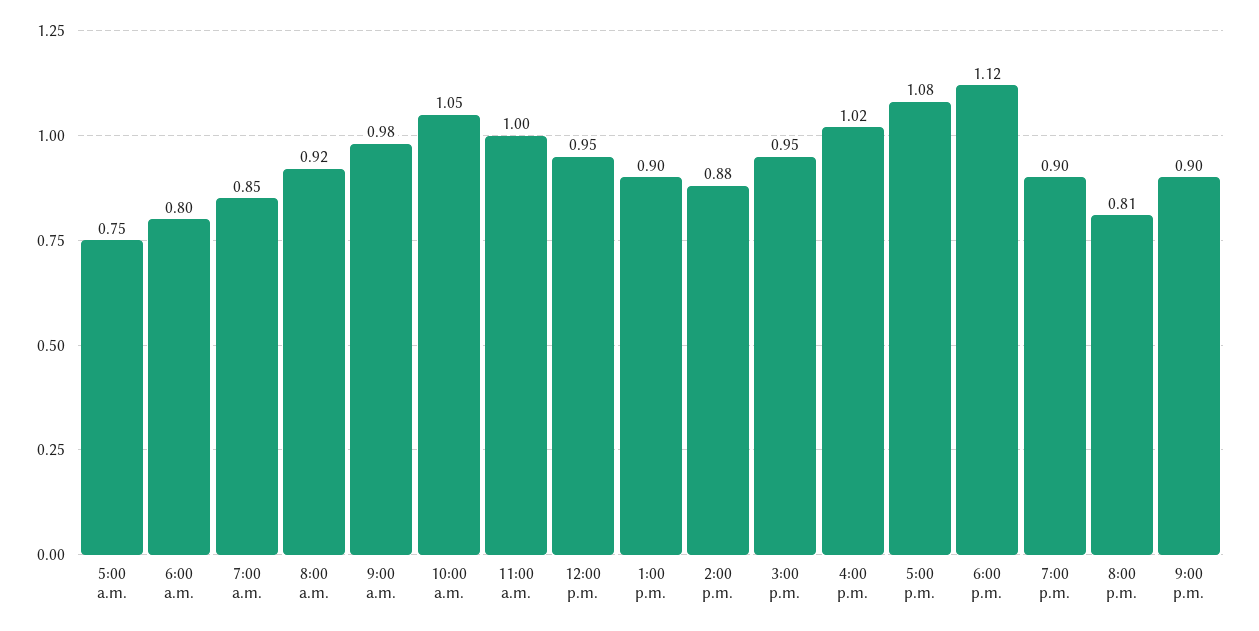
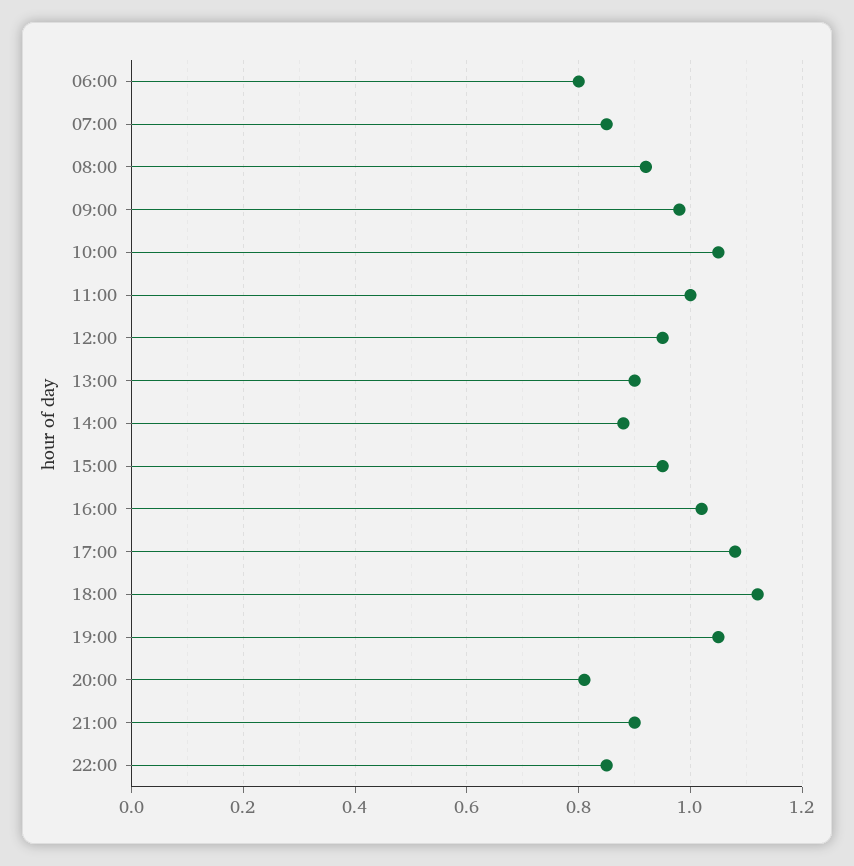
5:00 a.m.: 0.75 -> none
7:00 p.m.: 0.9 -> 1.05
22:00: none -> 0.85

